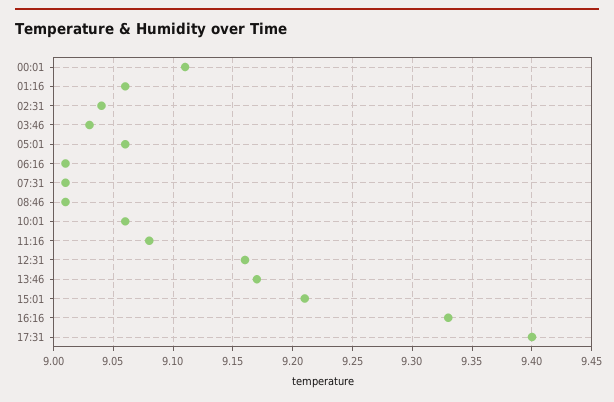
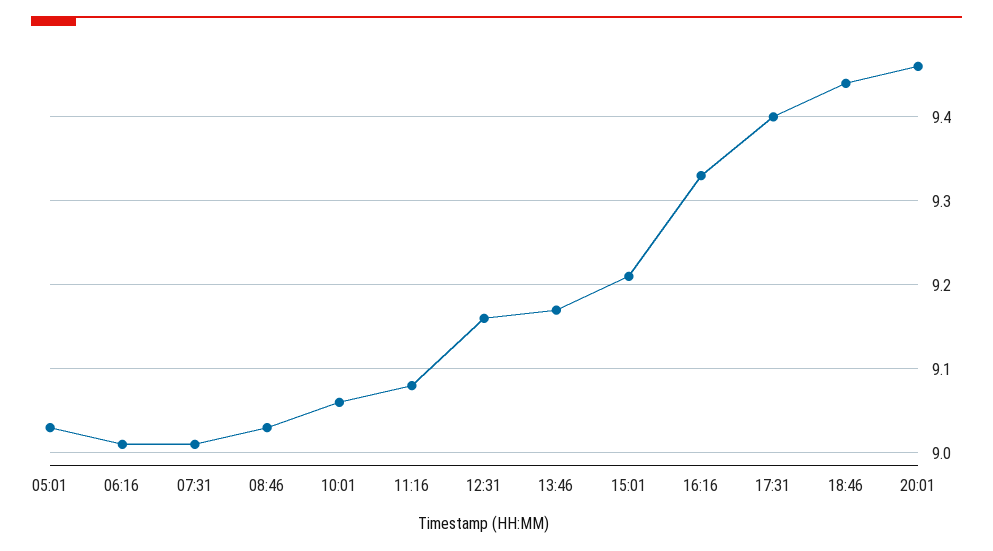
00:01: 9.11 -> none
01:16: 9.06 -> none
02:31: 9.04 -> none
03:46: 9.03 -> none
05:01: 9.06 -> 9.03
08:46: 9.01 -> 9.03
18:46: none -> 9.44
20:01: none -> 9.46

